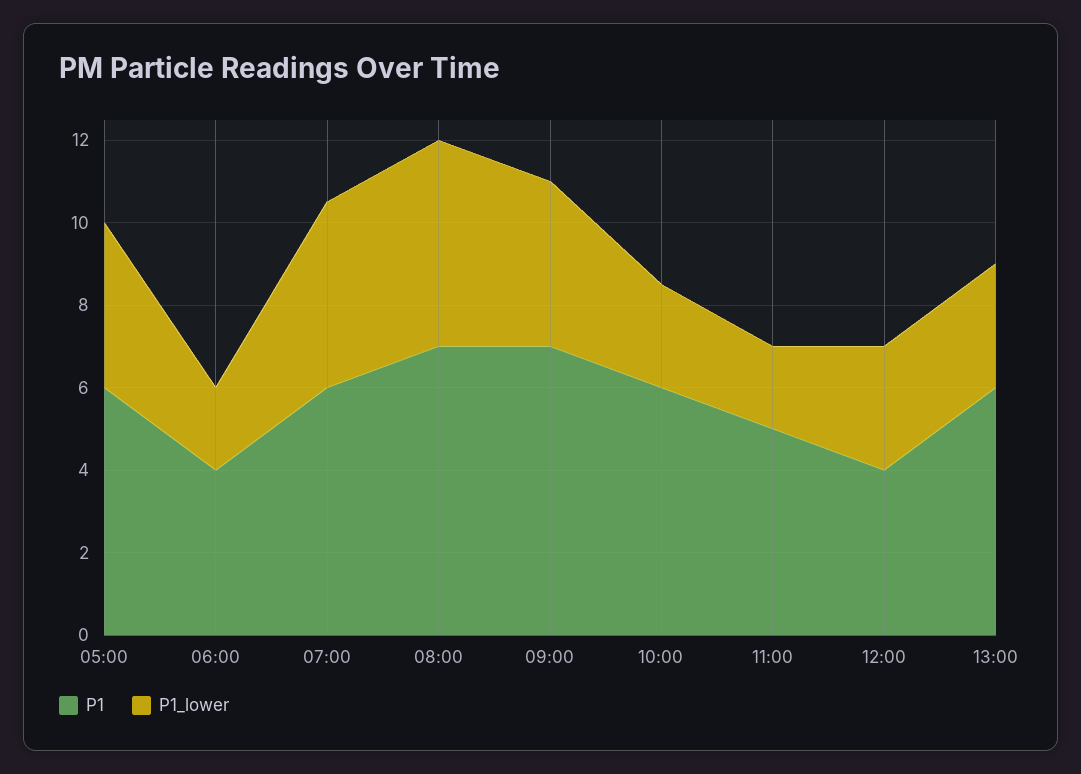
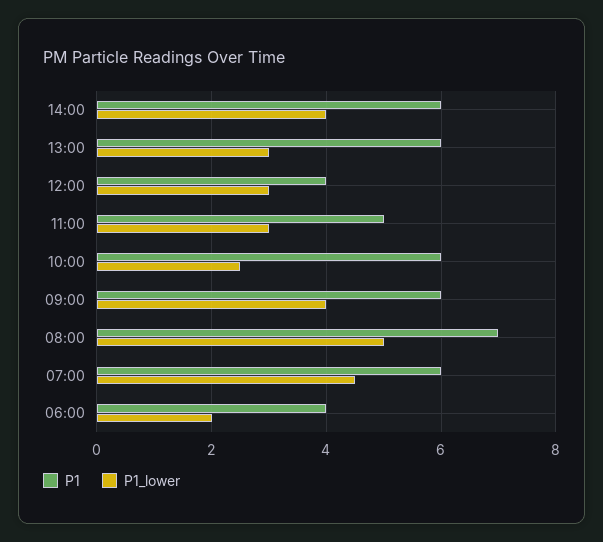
P1, 05:00: 6 -> none
P1_lower, 05:00: 4 -> none
P1, 09:00: 7 -> 6
P1_lower, 11:00: 2 -> 3
P1, 14:00: none -> 6
P1_lower, 14:00: none -> 4

